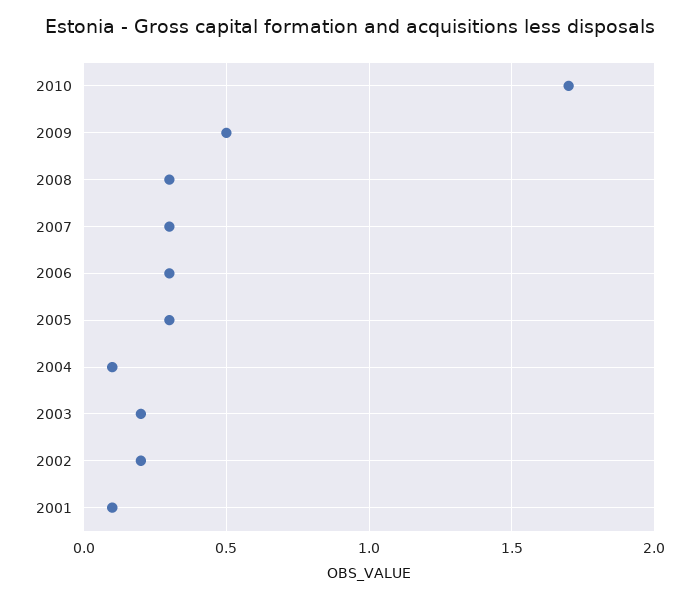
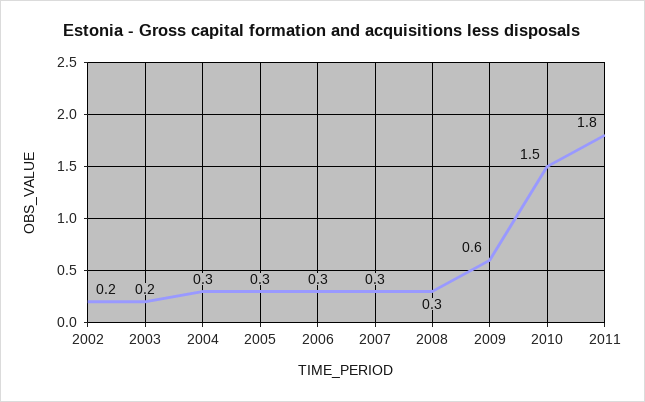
2010: 1.7 -> 1.5
2009: 0.5 -> 0.6
2004: 0.1 -> 0.3
2001: 0.1 -> none
2011: none -> 1.8

